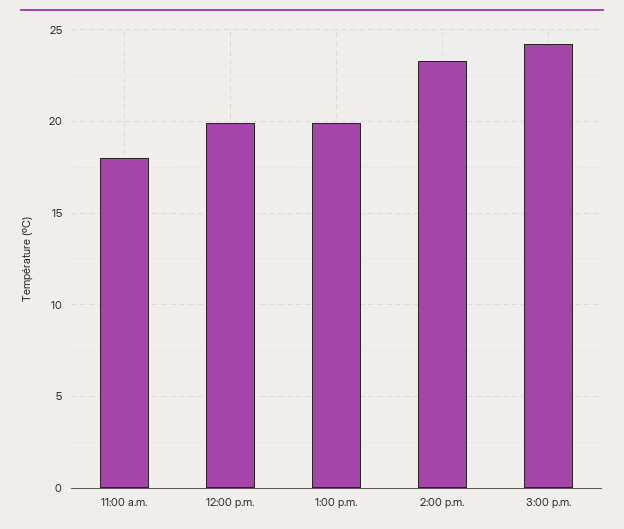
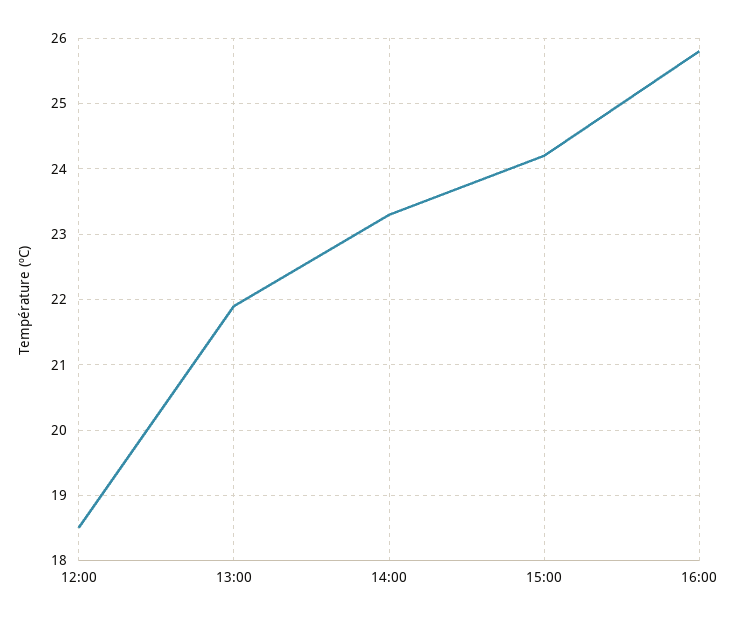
11:00 a.m.: 18 -> none
12:00 p.m.: 20 -> 18.5
1:00 p.m.: 20 -> 21.9
16:00: none -> 25.8

